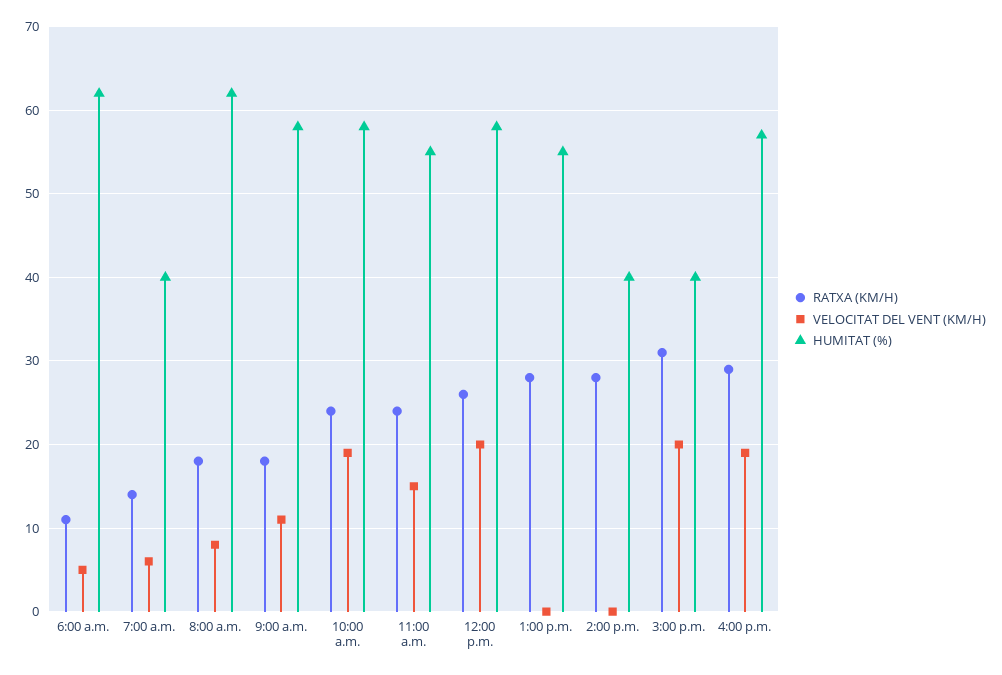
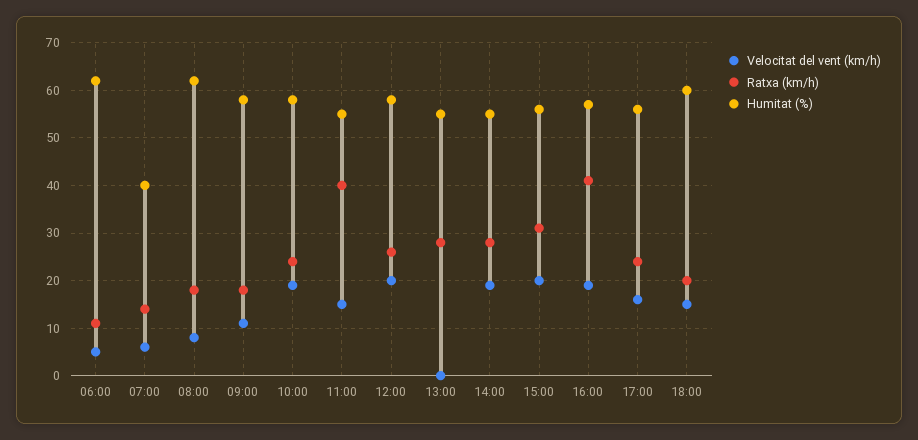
RATXA (KM/H), 11:00 a.m.: 24 -> 40
VELOCITAT DEL VENT (KM/H), 2:00 p.m.: 0 -> 20
HUMITAT (%), 2:00 p.m.: 40 -> 55
HUMITAT (%), 3:00 p.m.: 40 -> 55
RATXA (KM/H), 4:00 p.m.: 29 -> 40
VELOCITAT DEL VENT (KM/H), 17:00: none -> 15
RATXA (KM/H), 17:00: none -> 25
HUMITAT (%), 17:00: none -> 55
VELOCITAT DEL VENT (KM/H), 18:00: none -> 15
RATXA (KM/H), 18:00: none -> 20
HUMITAT (%), 18:00: none -> 60

